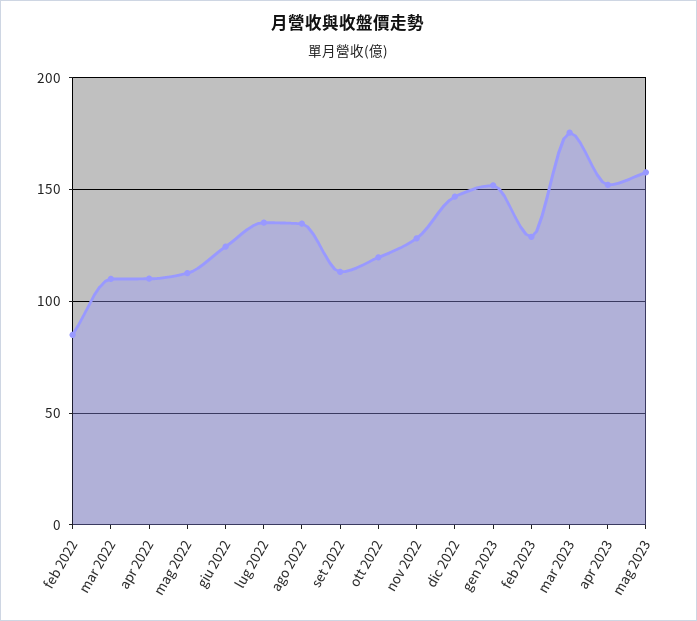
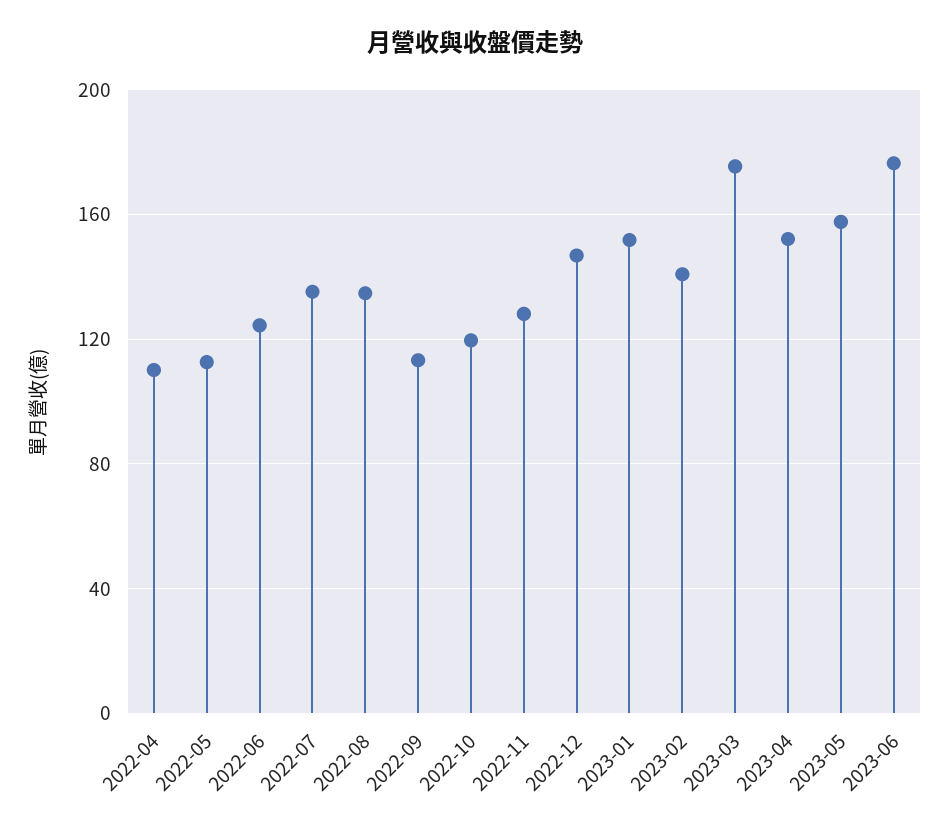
feb 2022: 85 -> none
mar 2022: 110 -> none
feb 2023: 130 -> 140
2023-06: none -> 175

